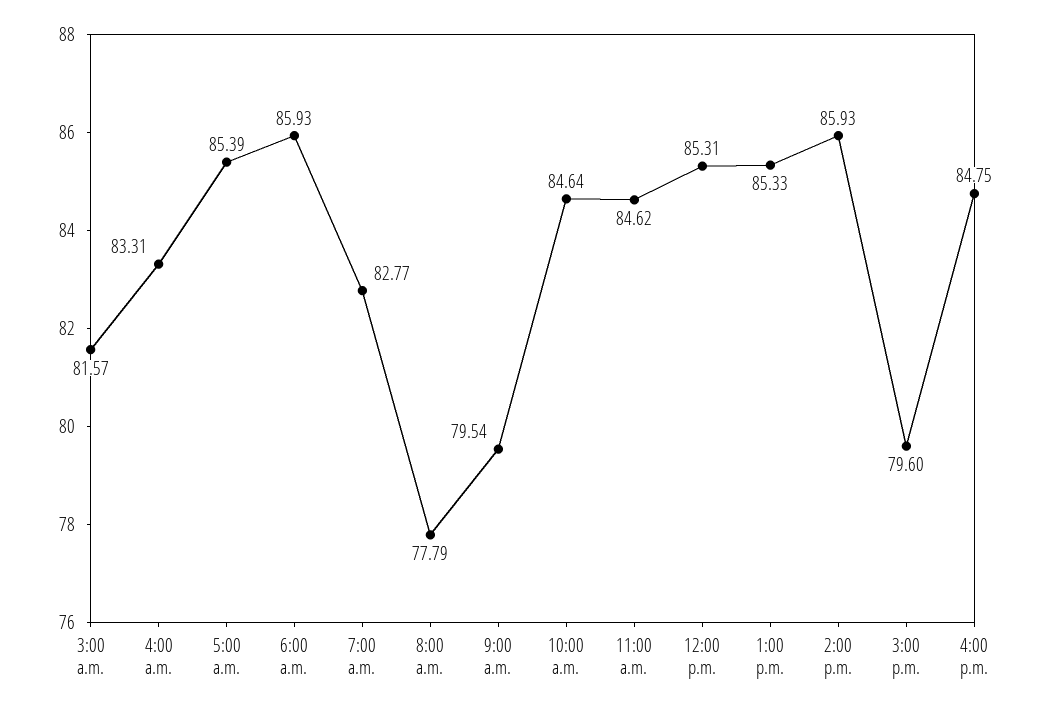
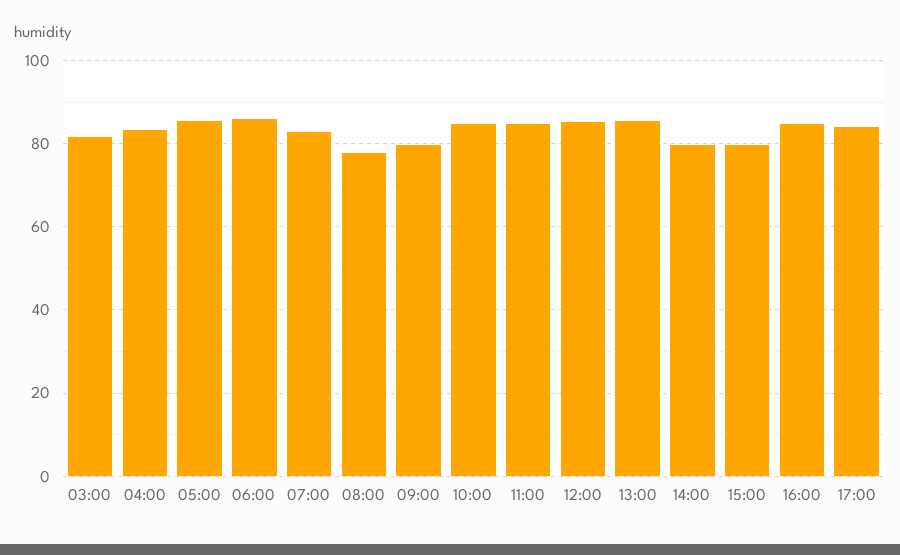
2:00 p.m.: 85.93 -> 80
17:00: none -> 84

